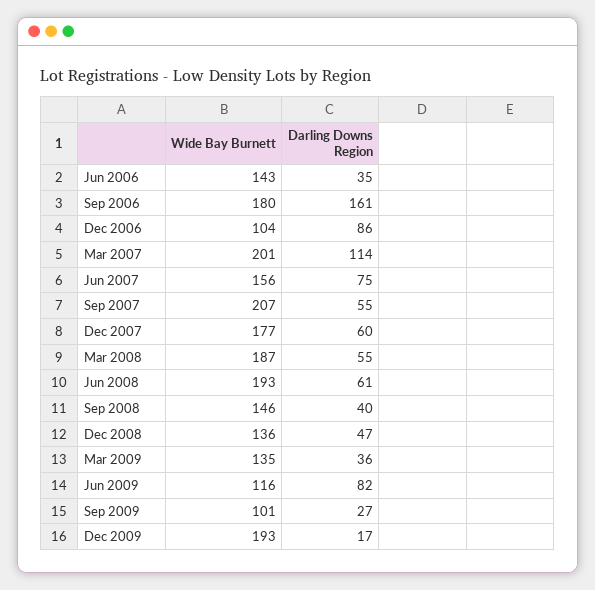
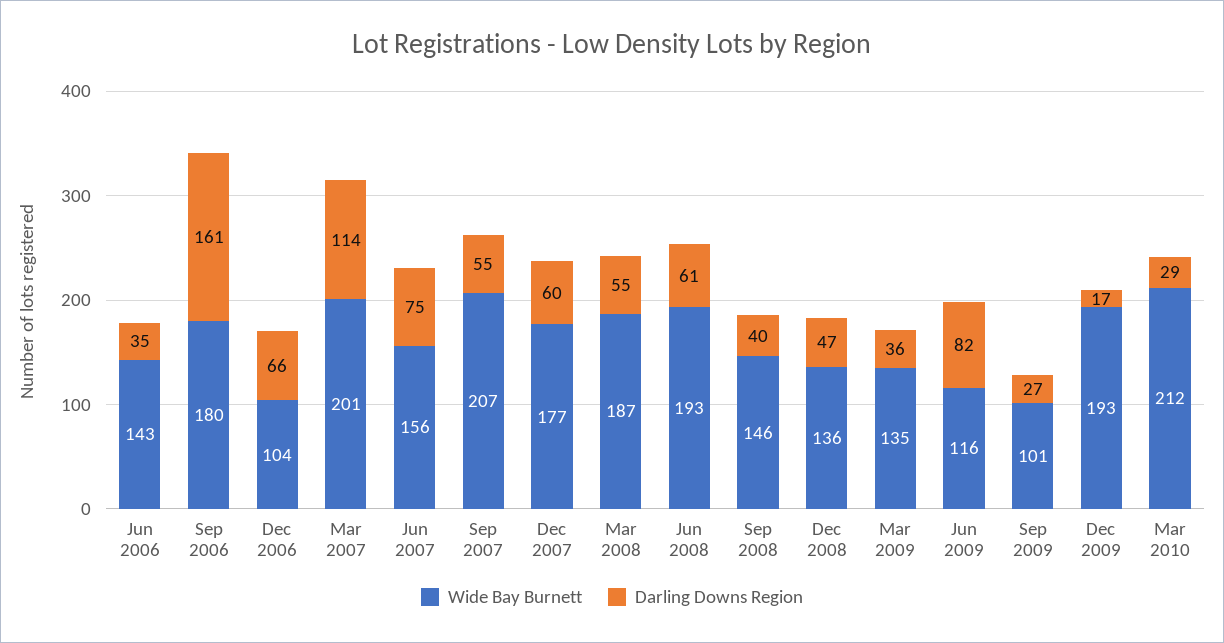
Darling Downs Region, Dec 2006: 86 -> 66
Wide Bay Burnett, Mar 2010: none -> 212
Darling Downs Region, Mar 2010: none -> 29

